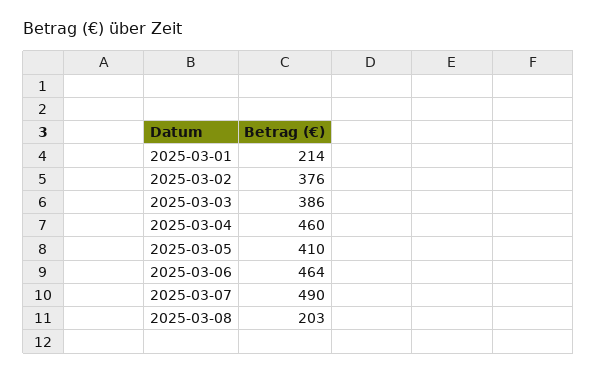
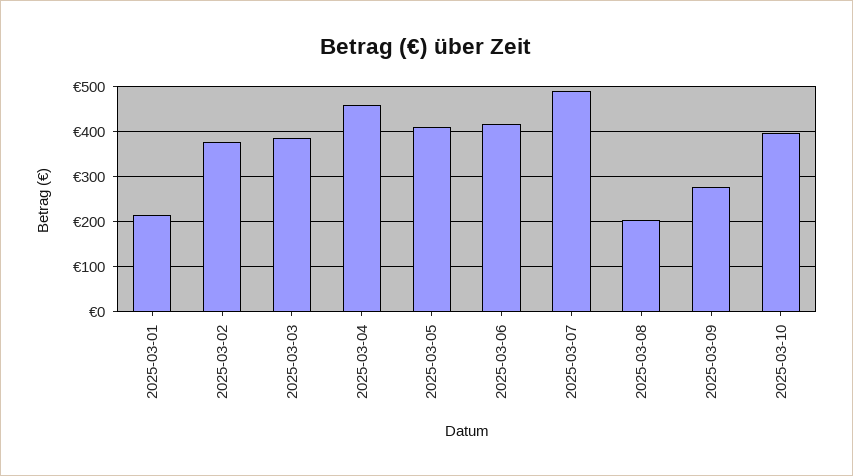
2025-03-06: 464 -> 420
2025-03-09: none -> 280
2025-03-10: none -> 400

